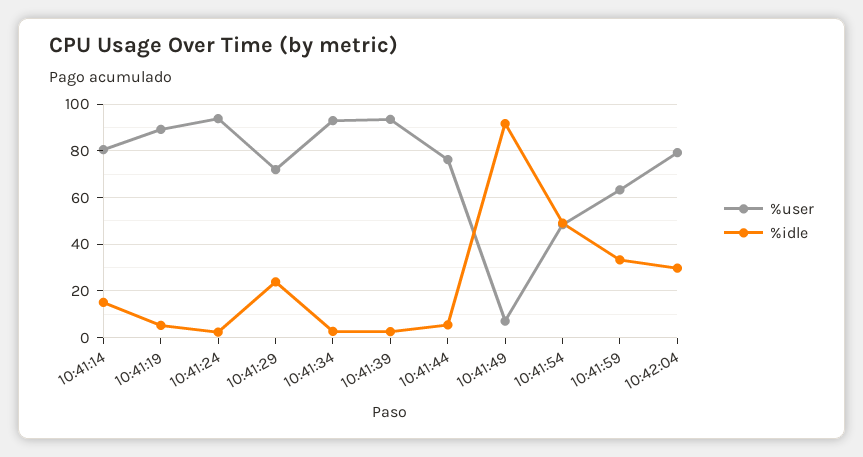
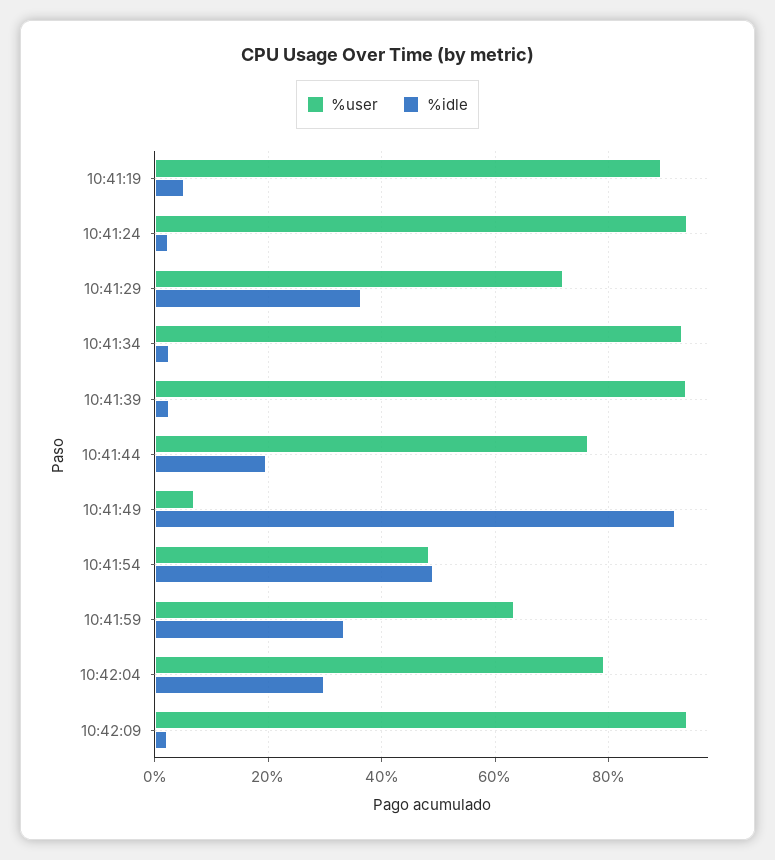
%user, 10:41:14: 80 -> none
%idle, 10:41:14: 15 -> none
%idle, 10:41:29: 25 -> 36
%idle, 10:41:44: 5 -> 20
%user, 10:42:09: none -> 94
%idle, 10:42:09: none -> 2

